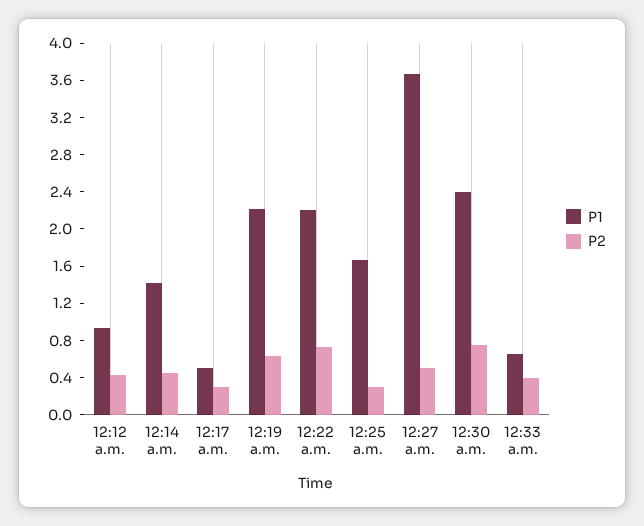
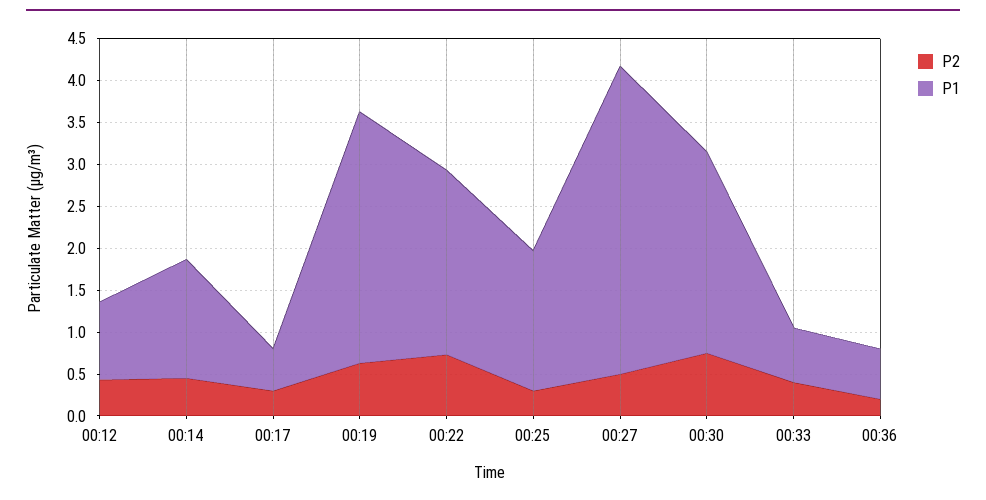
P1, 12:19 a.m.: 2.2 -> 3
P2, 00:36: none -> 0.2
P1, 00:36: none -> 0.6

